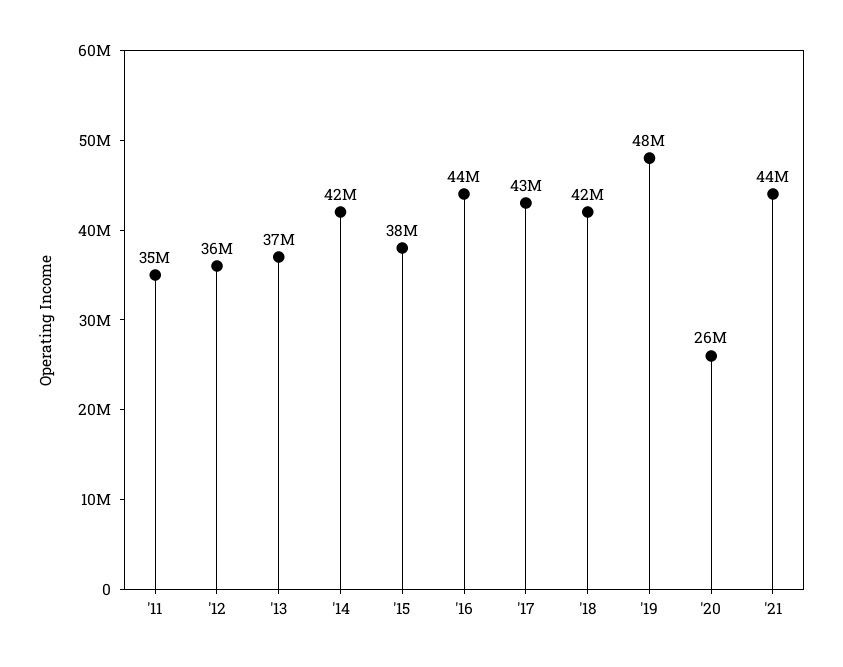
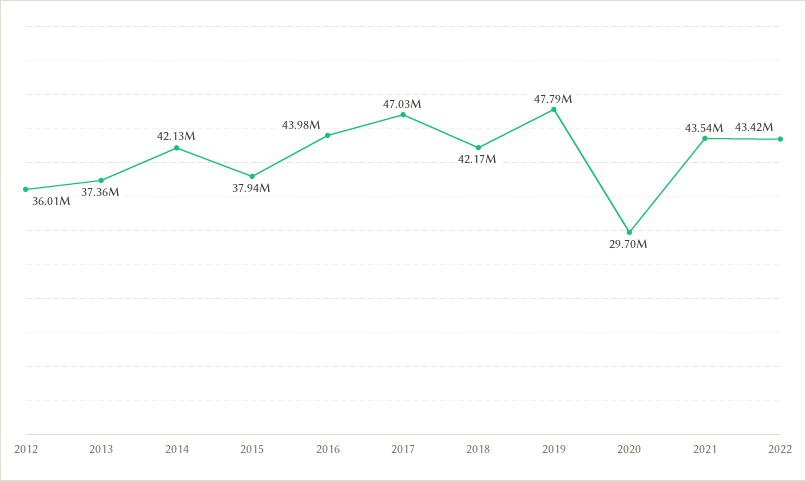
'11: 35000000 -> none
'17: 43000000 -> 47030000
'20: 26000000 -> 29700000
2022: none -> 43420000

